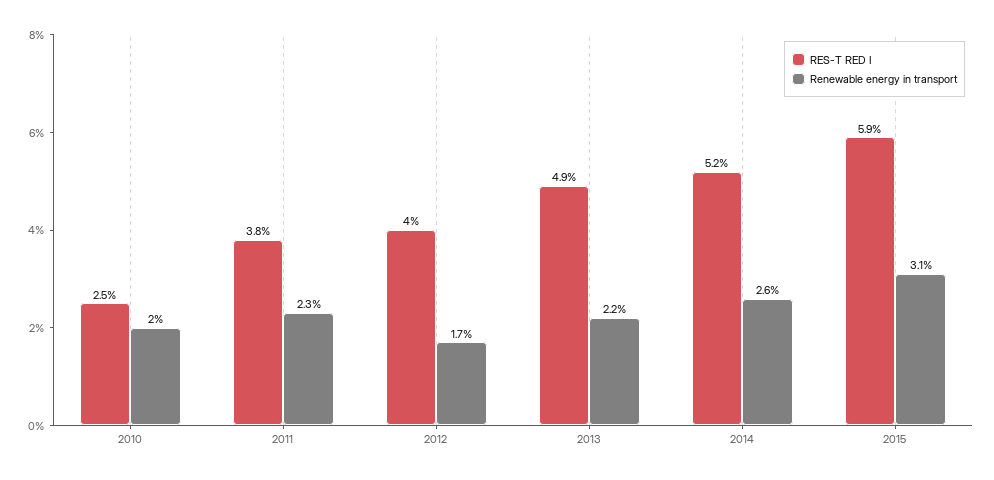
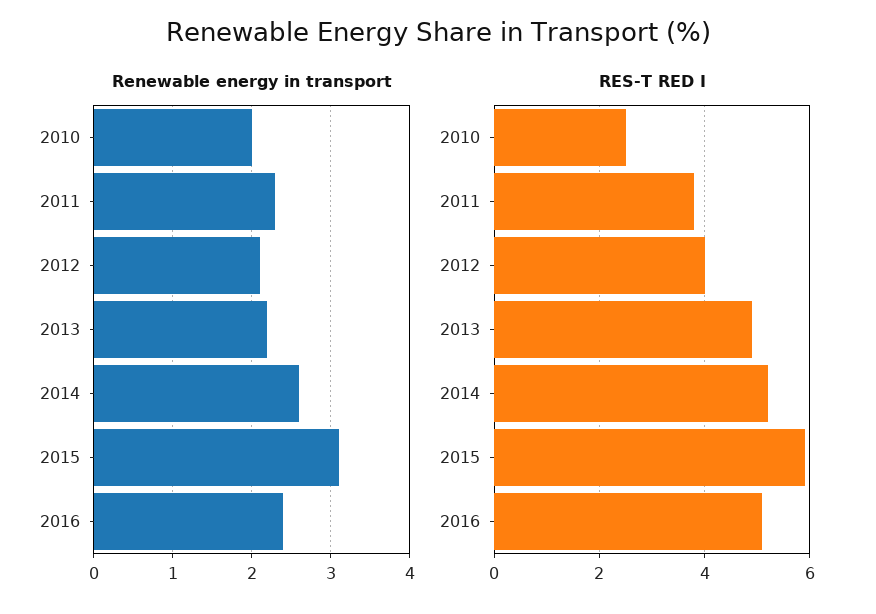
Renewable energy in transport, 2012: 1.7 -> 2.1
Renewable energy in transport, 2016: none -> 2.4
RES-T RED I, 2016: none -> 5

